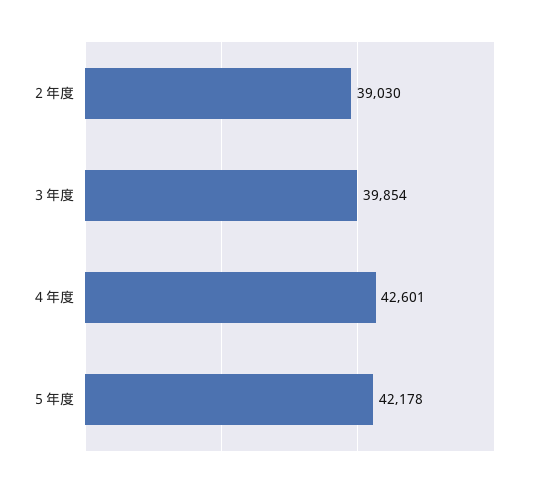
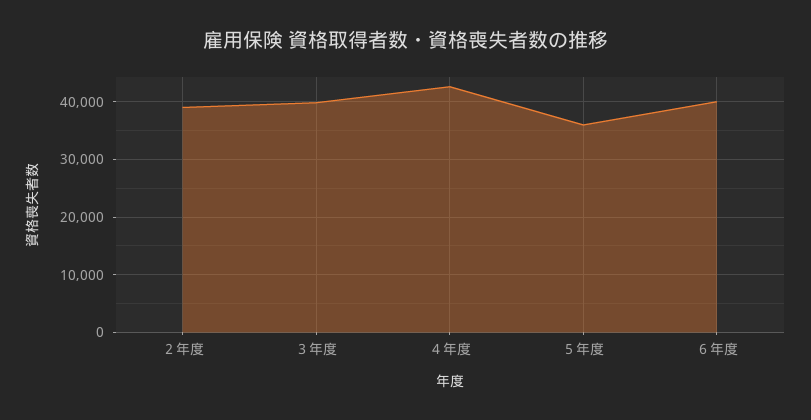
５年度: 42178 -> 36000
６年度: none -> 40000

